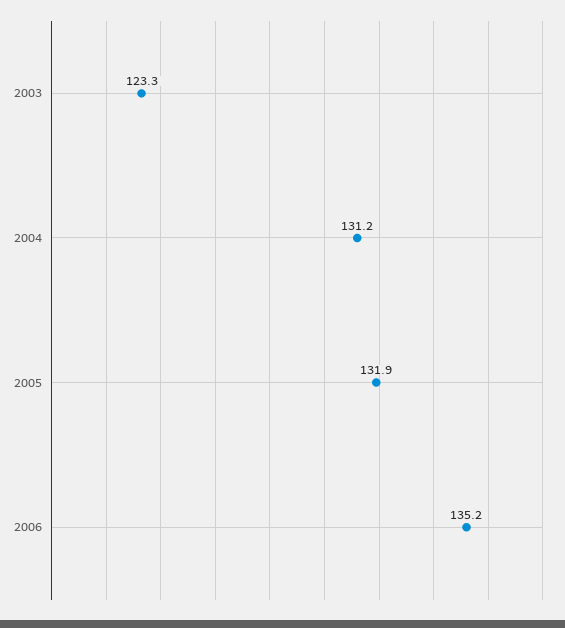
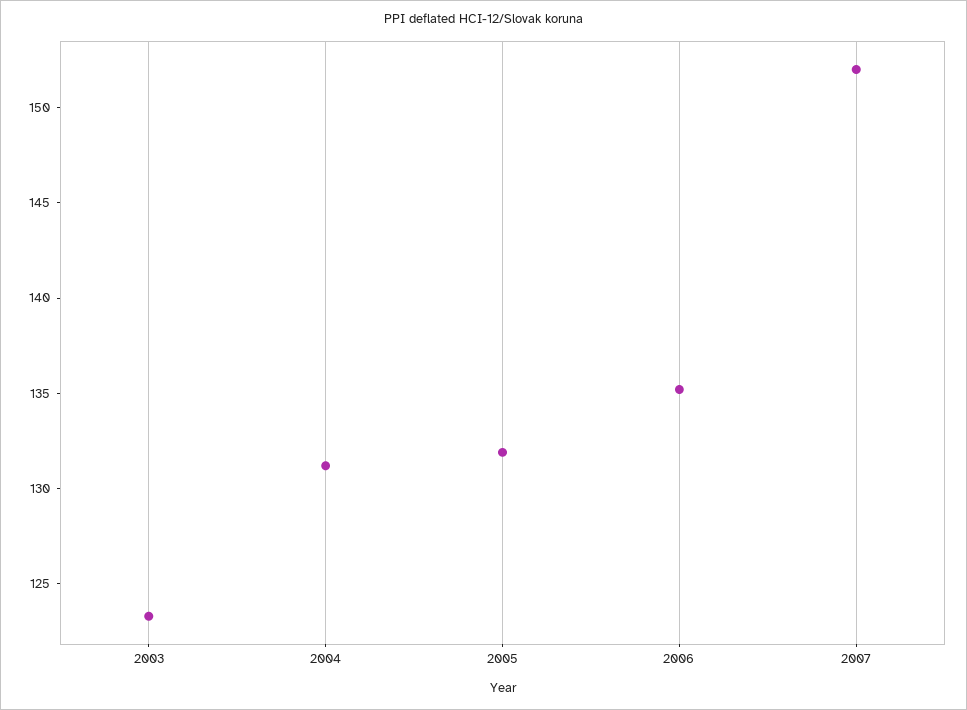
2007: none -> 152

